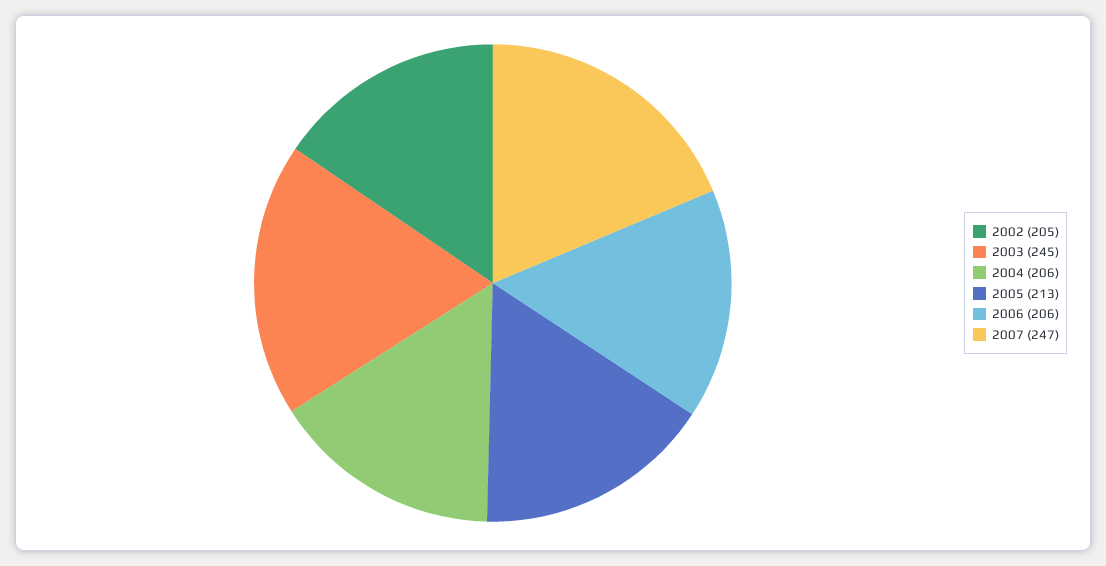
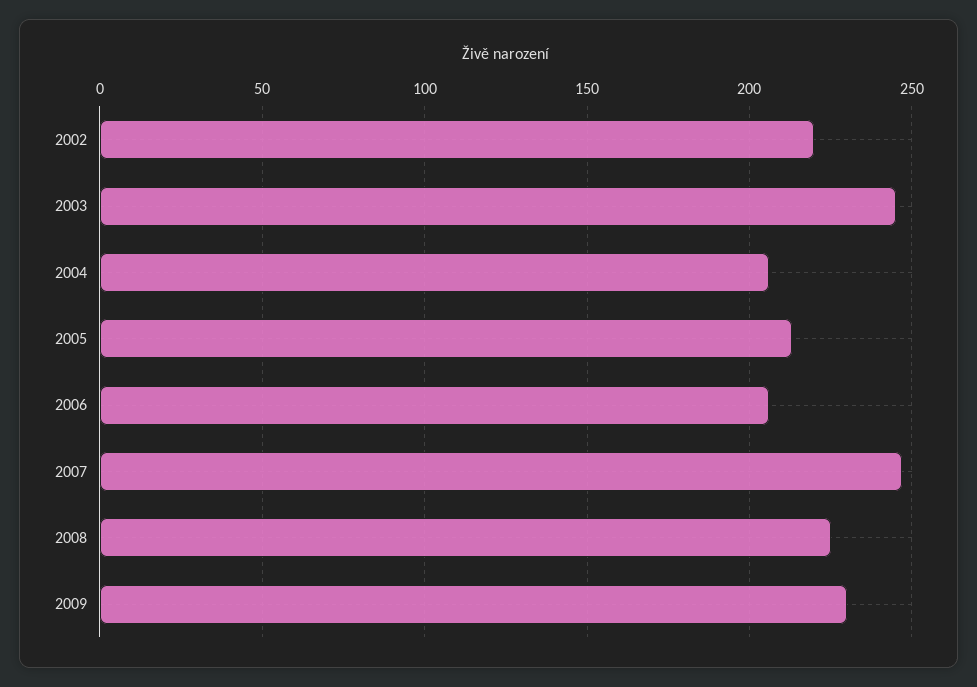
2002: 205 -> 220
2008: none -> 225
2009: none -> 230

